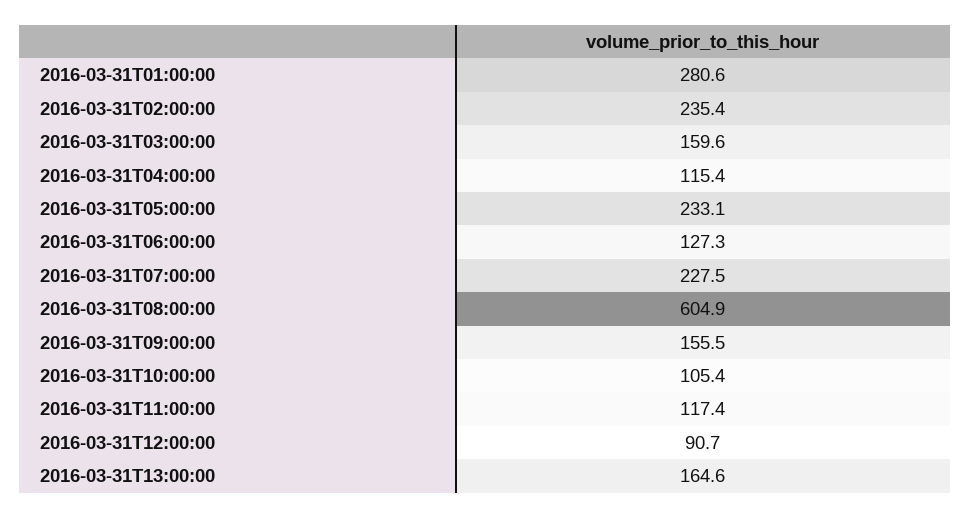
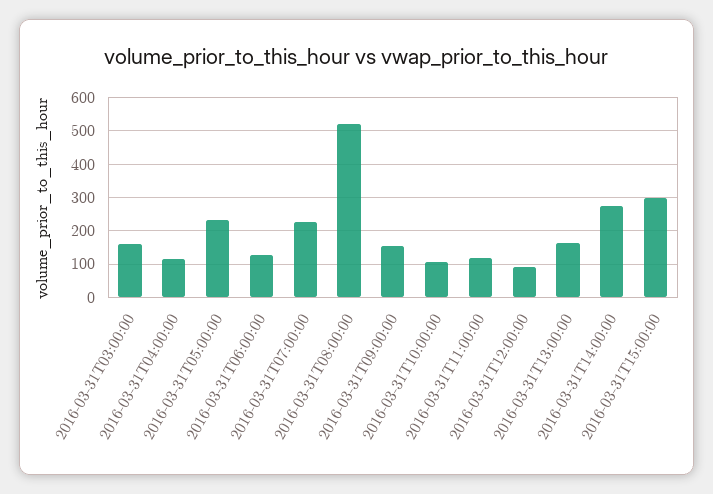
2016-03-31T01:00:00: 280.6 -> none
2016-03-31T02:00:00: 235.4 -> none
2016-03-31T08:00:00: 604.9 -> 520
2016-03-31T14:00:00: none -> 280
2016-03-31T15:00:00: none -> 300

